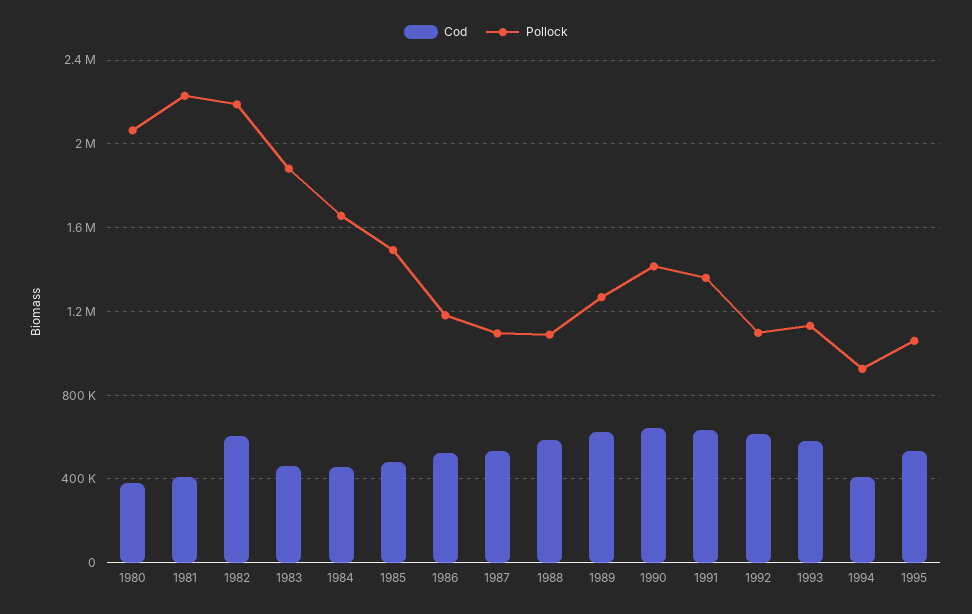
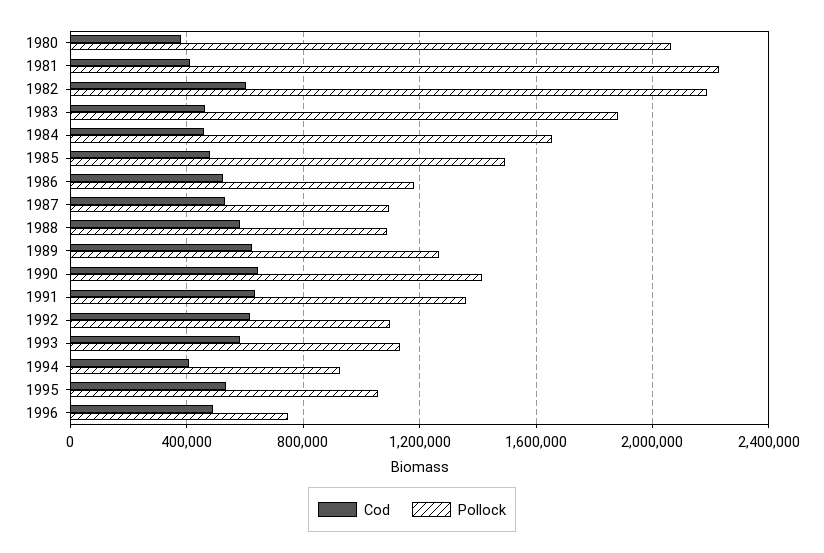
Cod, 1996: none -> 500000
Pollock, 1996: none -> 750000

